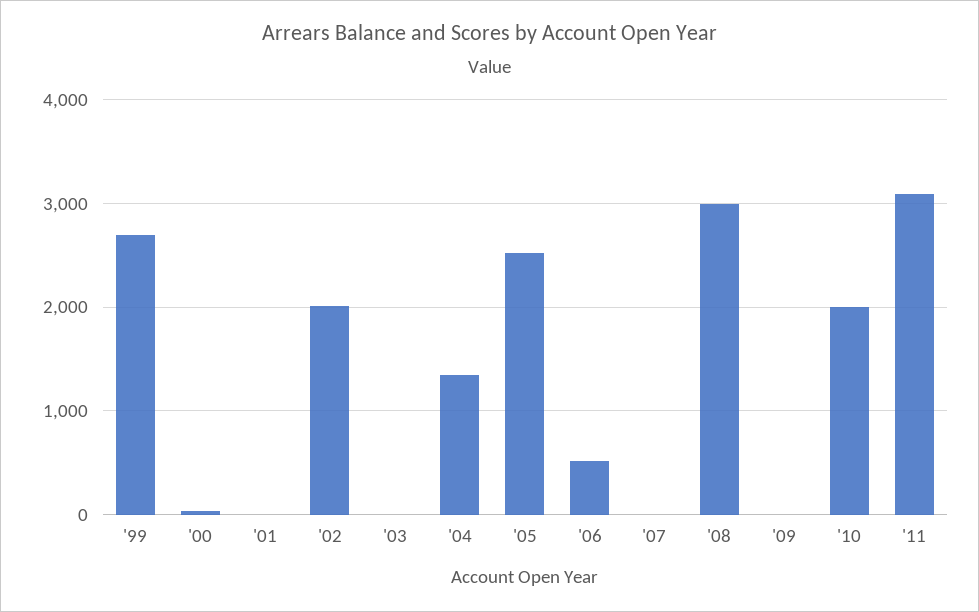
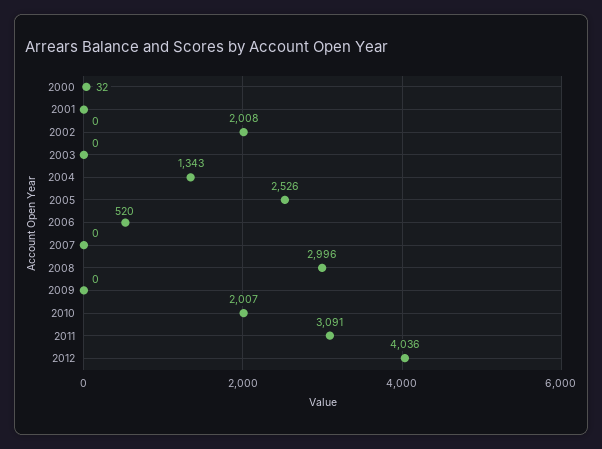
'99: 2700 -> none
2012: none -> 4036

